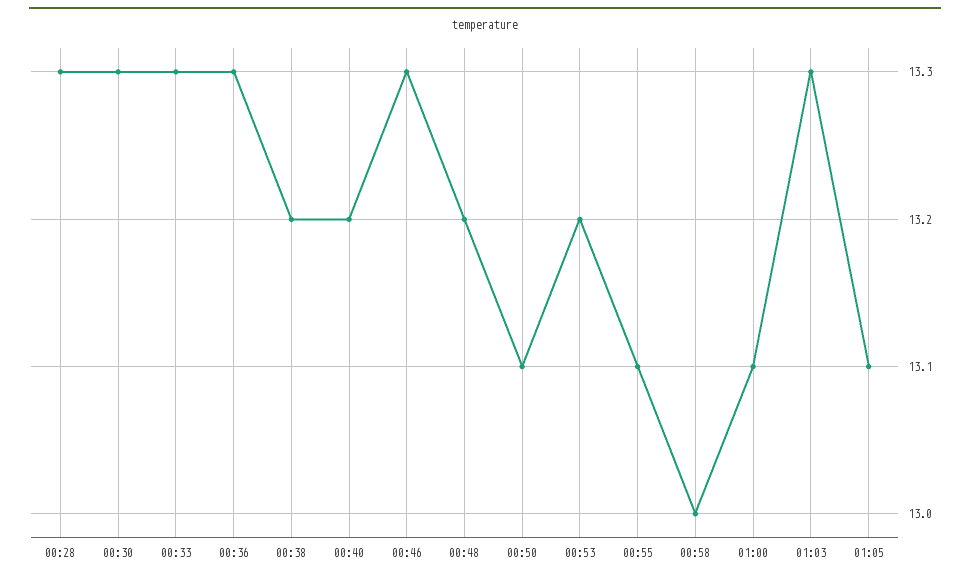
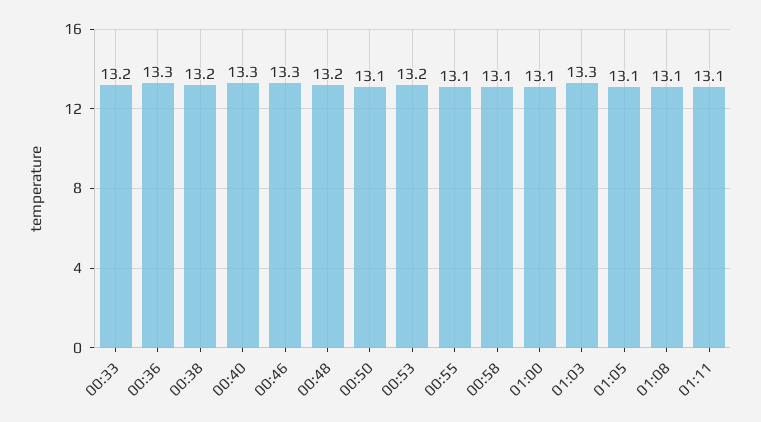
00:28: 13.3 -> none
00:30: 13.3 -> none
00:33: 13.3 -> 13.2
00:40: 13.2 -> 13.3
00:58: 13 -> 13.1
01:08: none -> 13.1
01:11: none -> 13.1

